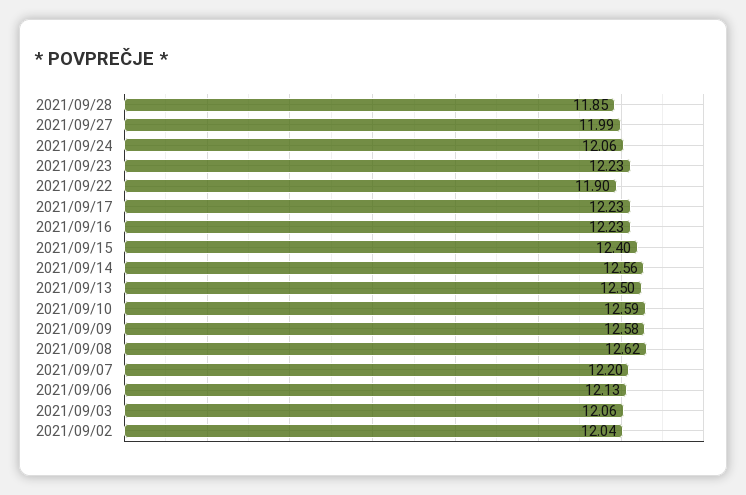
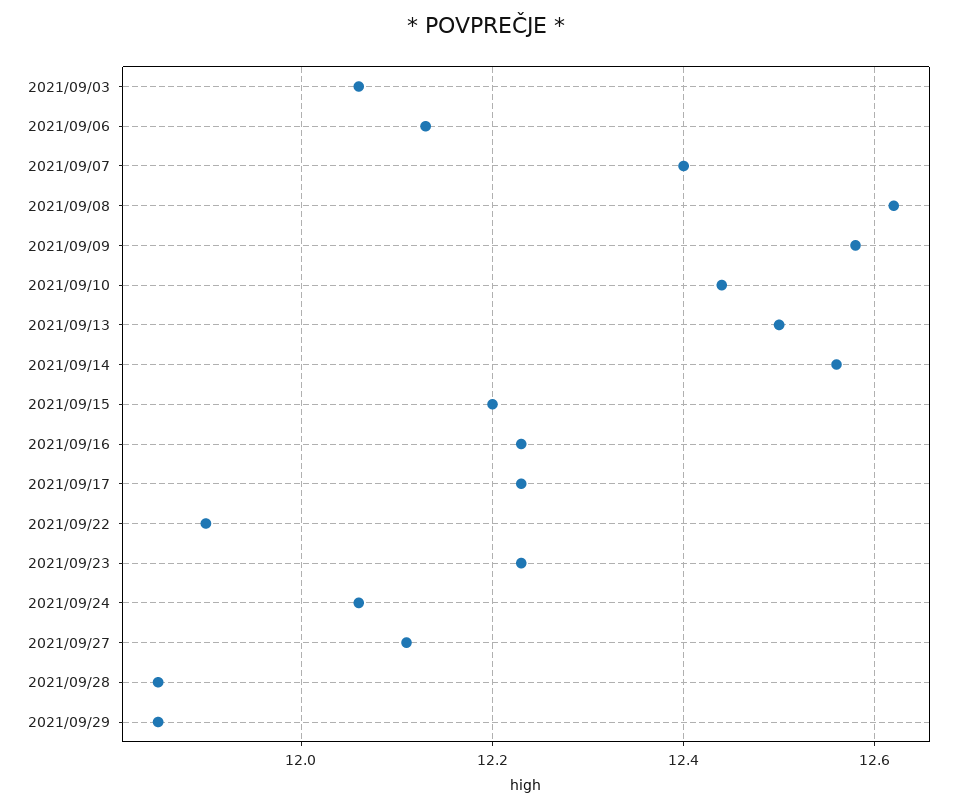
2021/09/27: 11.99 -> 12.1
2021/09/15: 12.4 -> 12.2
2021/09/10: 12.59 -> 12.45
2021/09/07: 12.2 -> 12.4
2021/09/02: 12.04 -> none
2021/09/29: none -> 11.85

